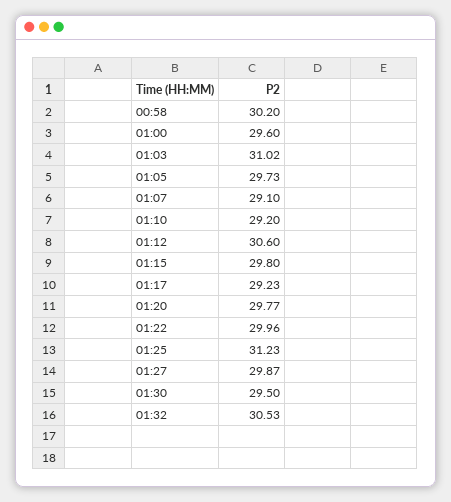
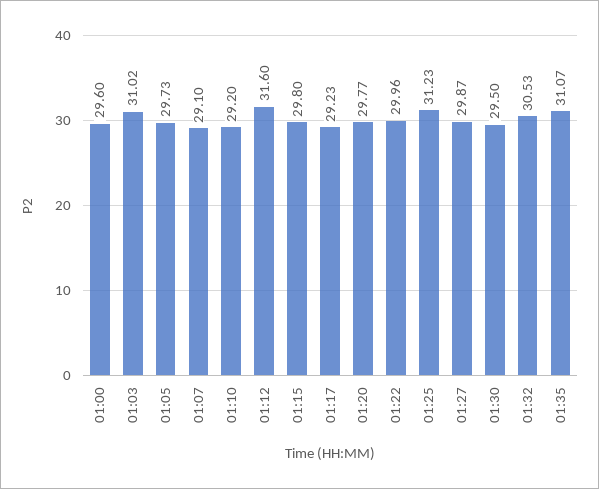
00:58: 30.2 -> none
01:12: 30.6 -> 31.6
01:35: none -> 31.07

